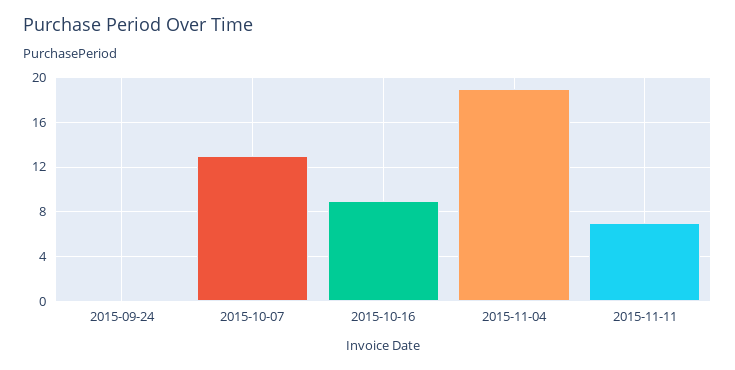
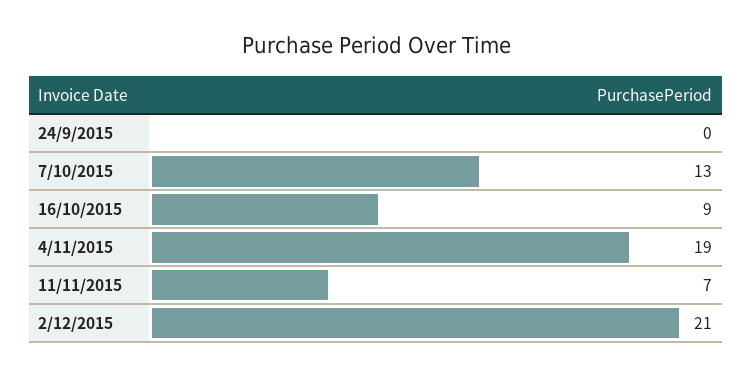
2/12/2015: none -> 21

